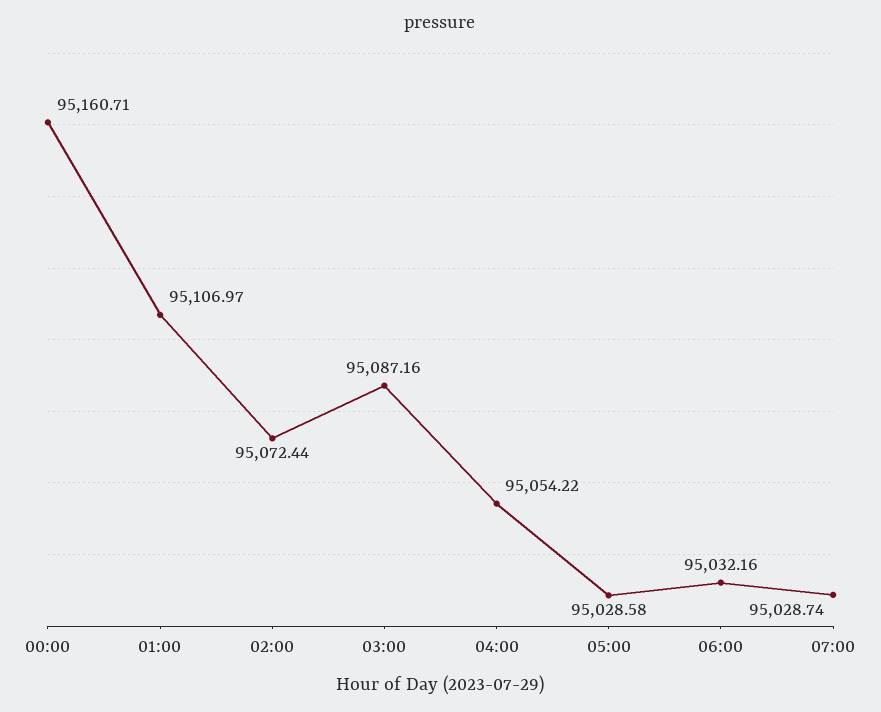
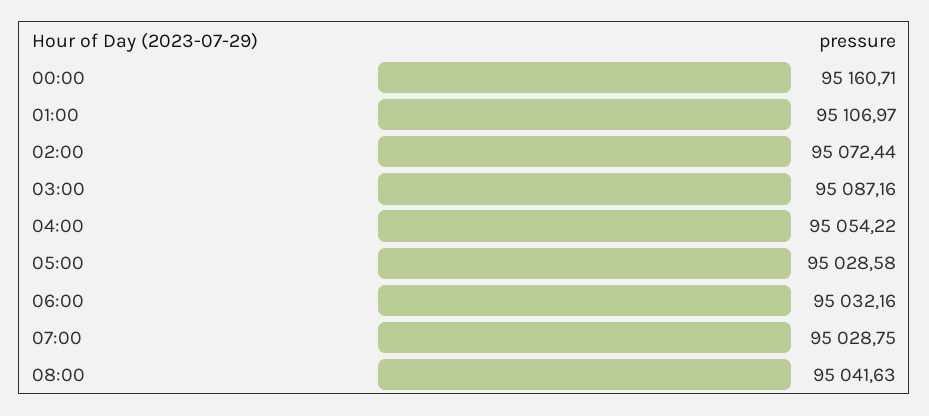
07:00: 95028.74 -> 95028.75
08:00: none -> 95041.63

